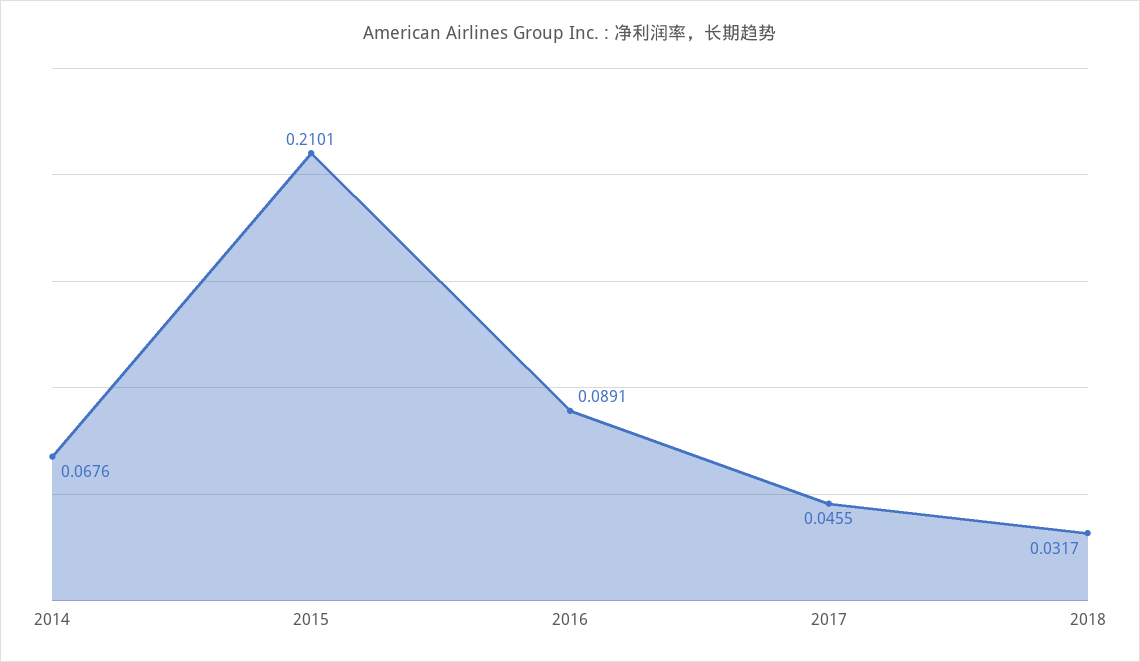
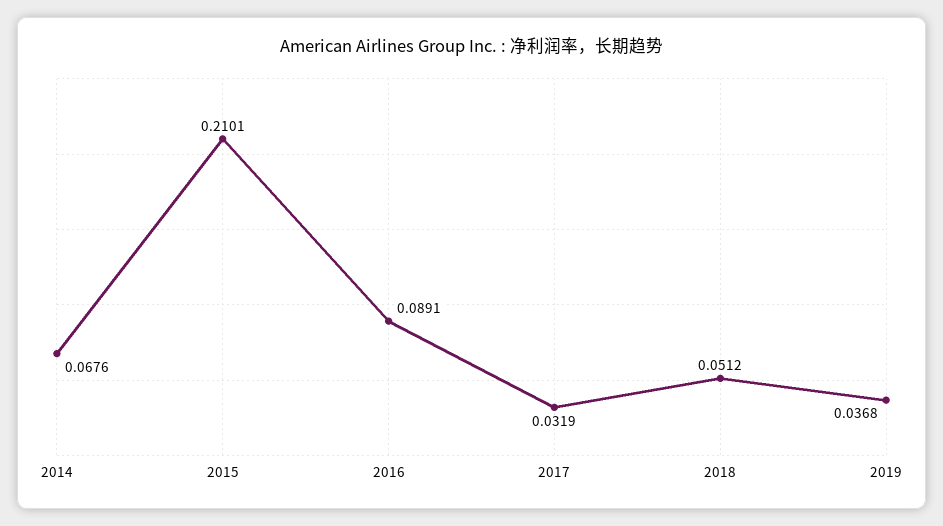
2017: 0.0455 -> 0.0319
2018: 0.0317 -> 0.0512
2019: none -> 0.0368

